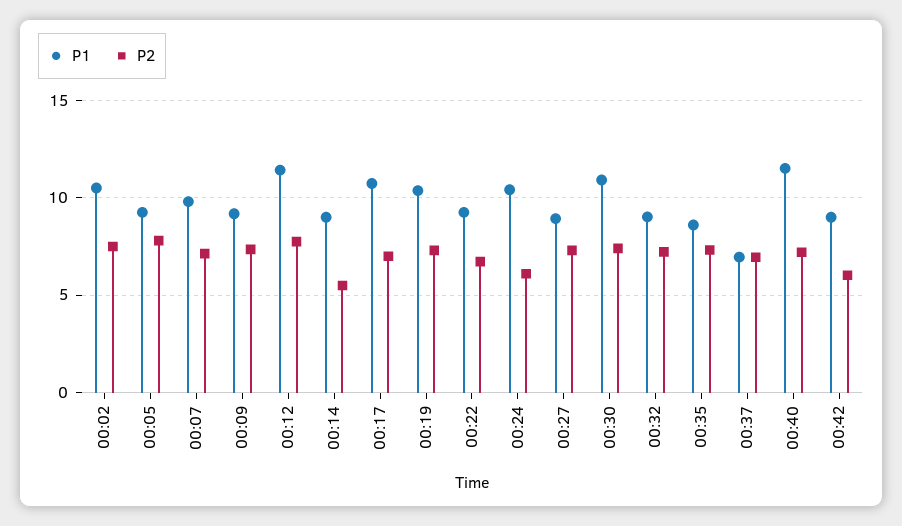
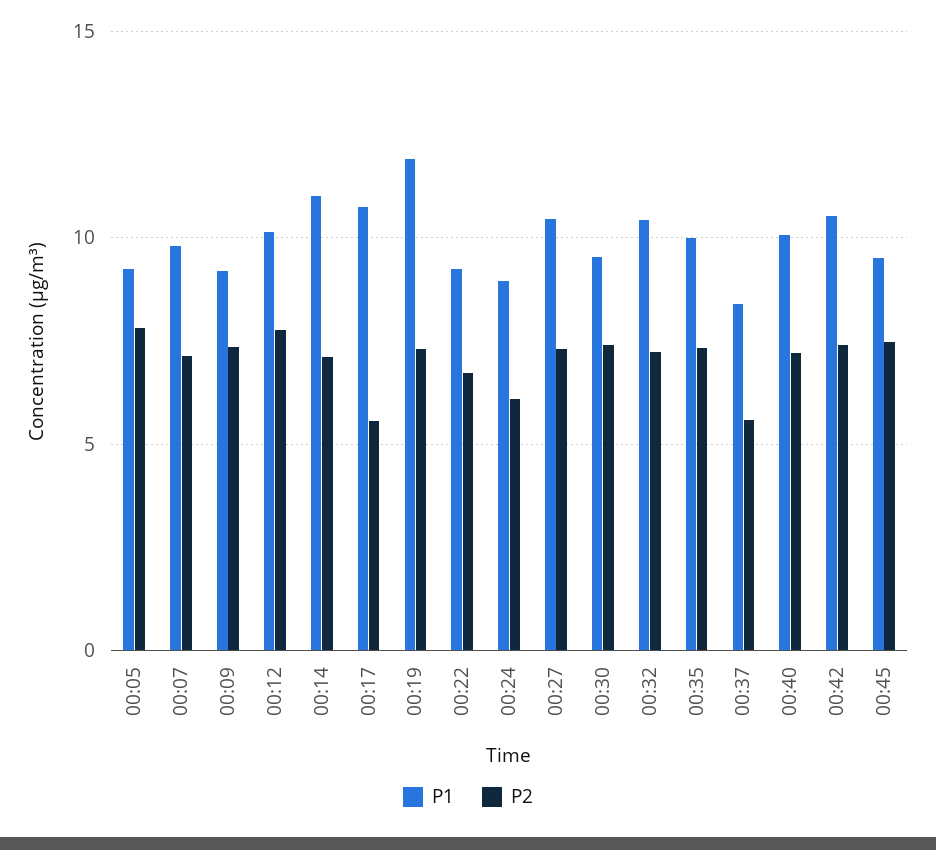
P1, 00:02: 10.5 -> none
P2, 00:02: 7.5 -> none
P1, 00:12: 11.5 -> 10
P1, 00:14: 9 -> 11
P2, 00:14: 5.5 -> 7
P2, 00:17: 7 -> 5.5
P1, 00:19: 10.5 -> 12
P1, 00:24: 10.5 -> 9
P1, 00:27: 9 -> 10.5
P1, 00:30: 11 -> 9.5
P1, 00:32: 9 -> 10.5
P1, 00:35: 8.5 -> 10
P1, 00:37: 7 -> 8.5
P2, 00:37: 7 -> 5.5
P1, 00:40: 11.5 -> 10
P1, 00:42: 9 -> 10.5
P2, 00:42: 6 -> 7.5
P1, 00:45: none -> 9.5
P2, 00:45: none -> 7.5

